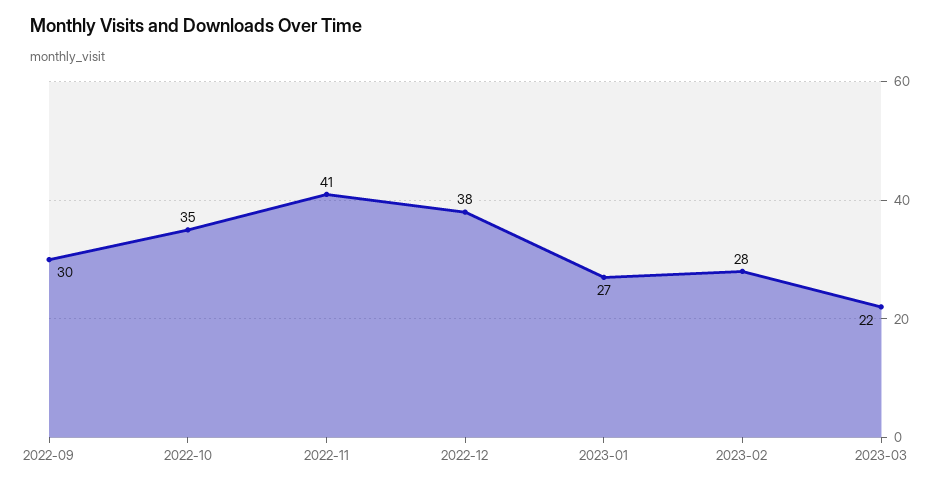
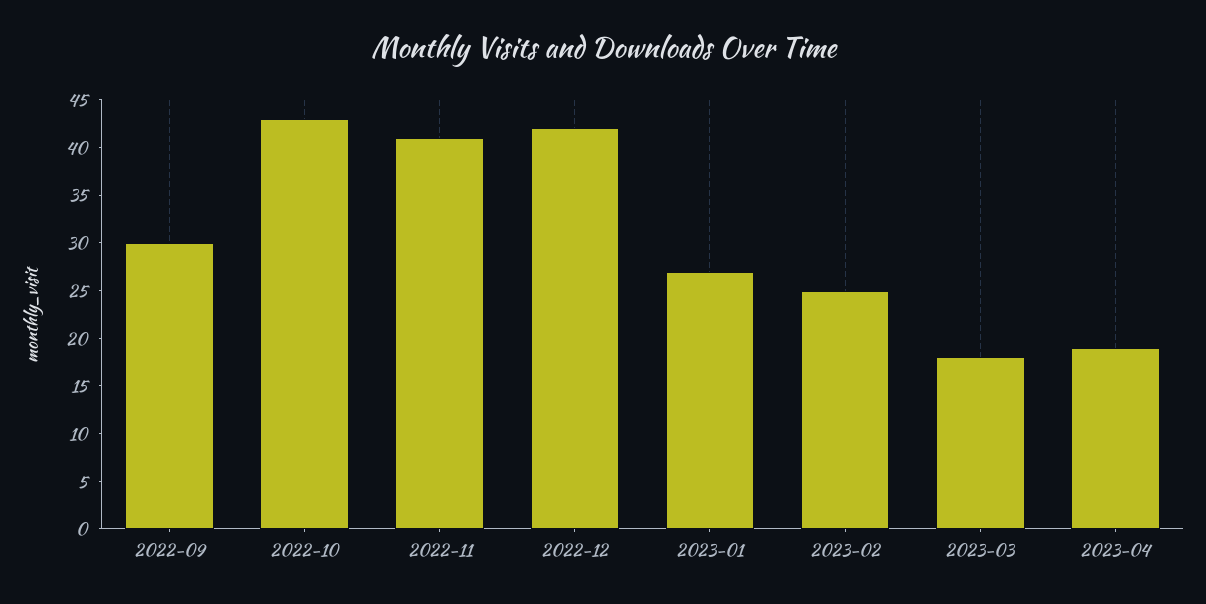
2022-10: 35 -> 43
2022-12: 38 -> 42
2023-02: 28 -> 25
2023-03: 22 -> 18
2023-04: none -> 19

